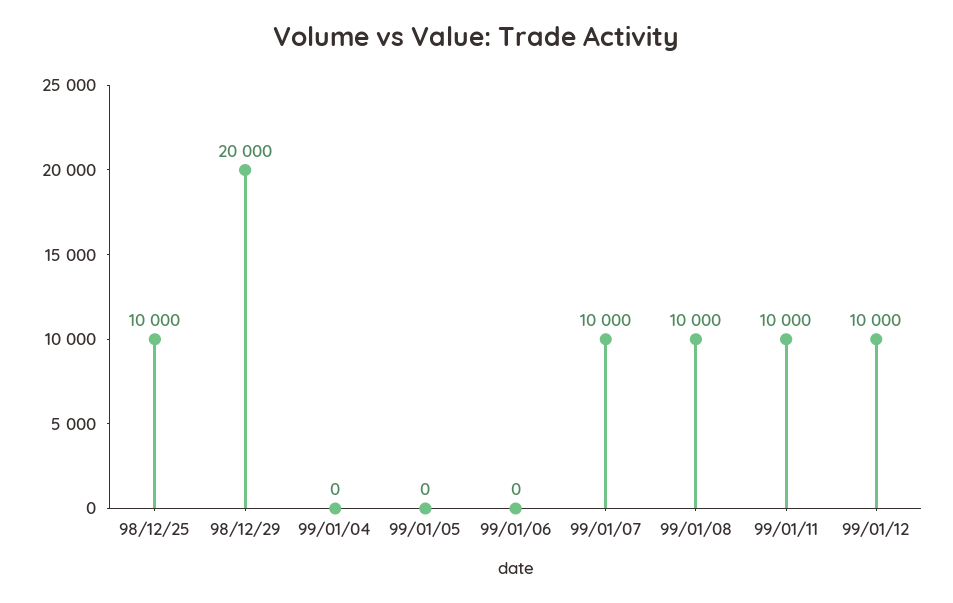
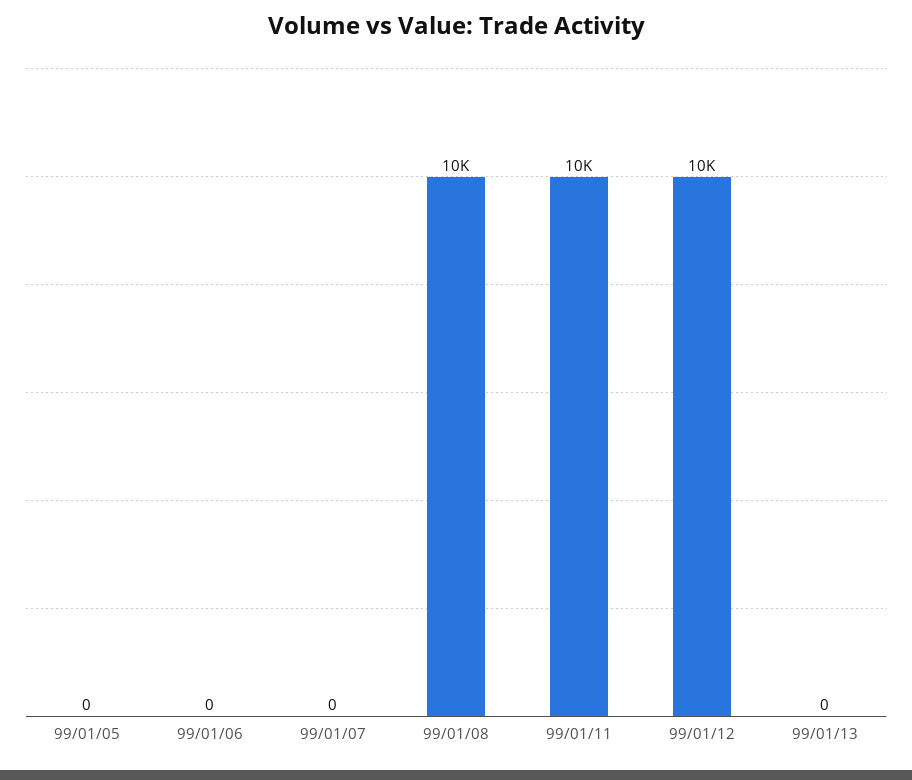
98/12/25: 10000 -> none
98/12/29: 20000 -> none
99/01/04: 0 -> none
99/01/07: 10000 -> 0
99/01/13: none -> 0

